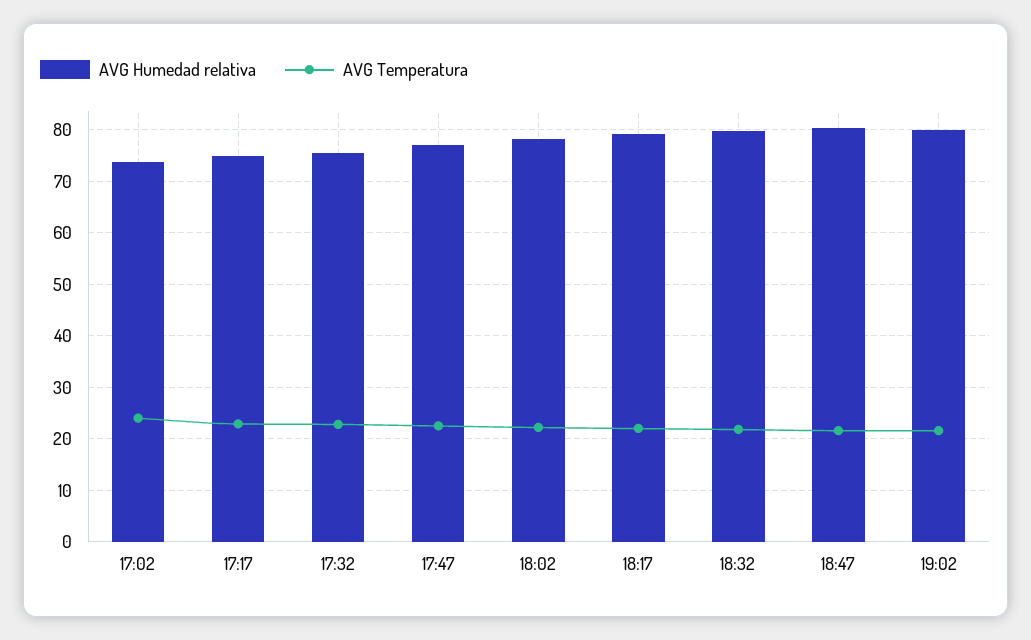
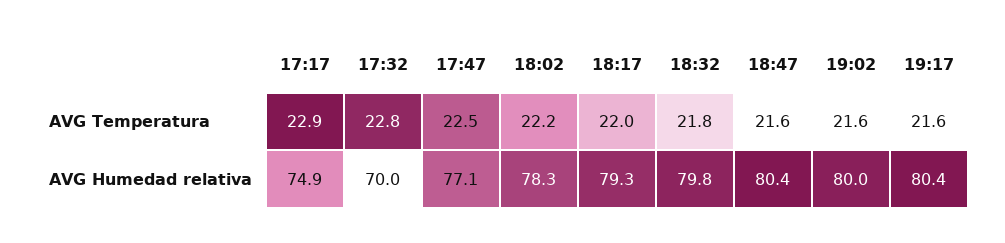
AVG Humedad relativa, 17:02: 74 -> none
AVG Temperatura, 17:02: 24 -> none
AVG Humedad relativa, 17:32: 76 -> 70
AVG Temperatura, 19:17: none -> 21.6
AVG Humedad relativa, 19:17: none -> 80.4

